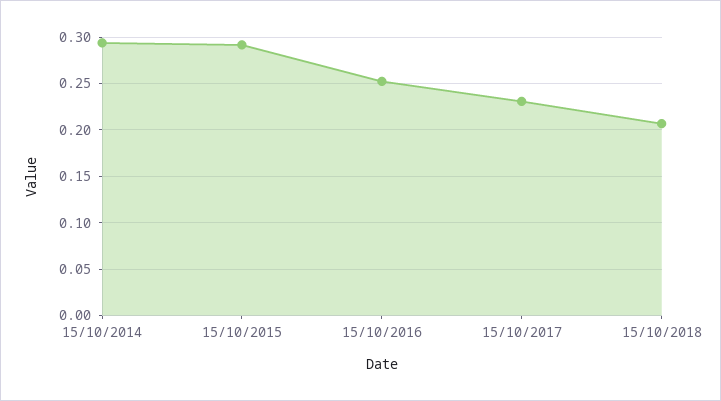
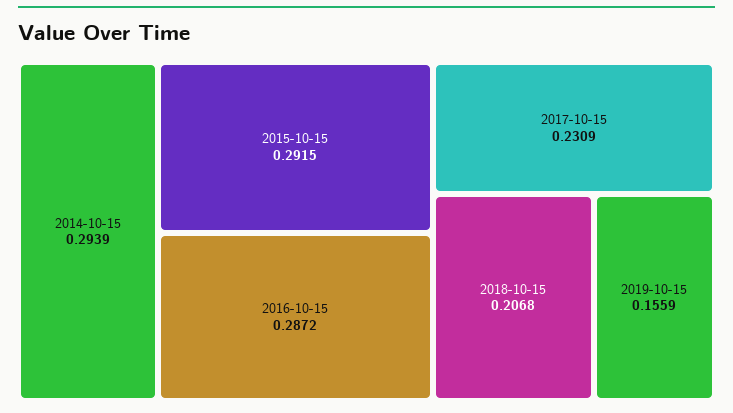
15/10/2016: 0.25 -> 0.2872
2019-10-15: none -> 0.1559

